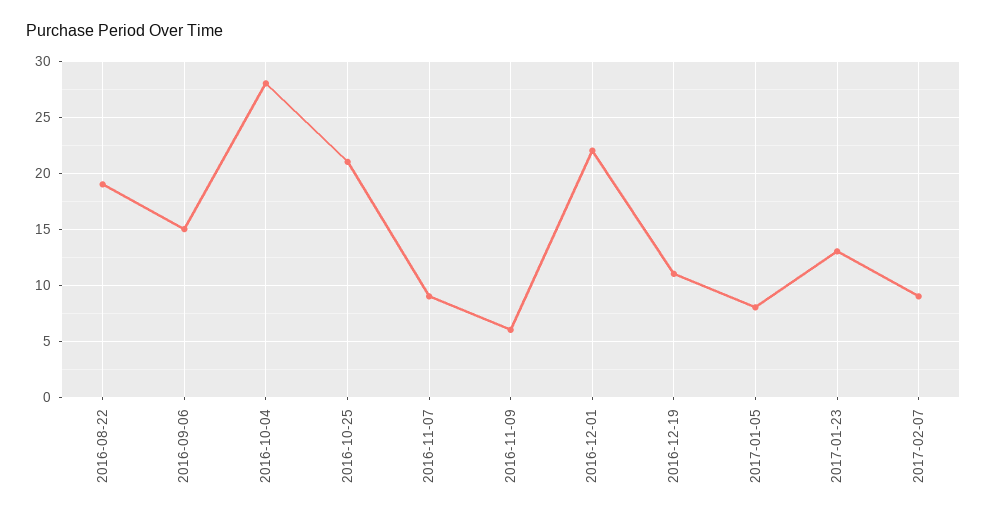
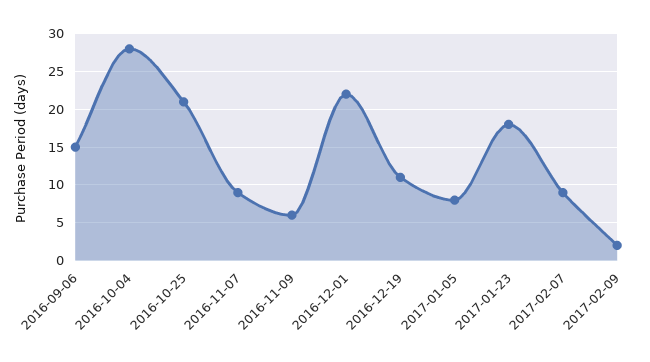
2016-08-22: 19 -> none
2017-01-23: 13 -> 18
2017-02-09: none -> 2

